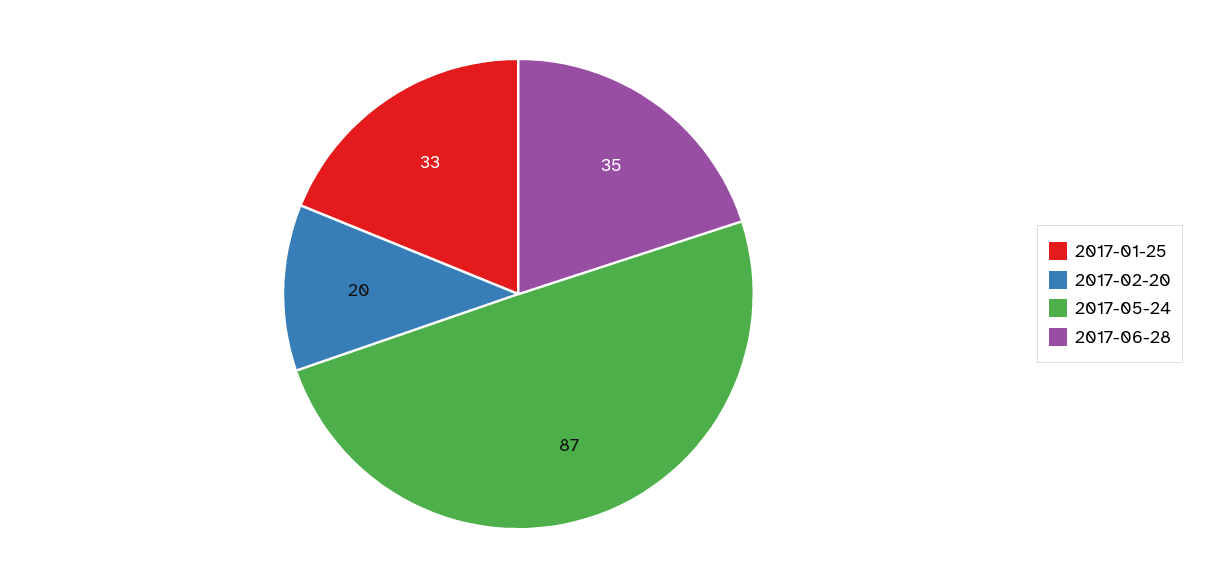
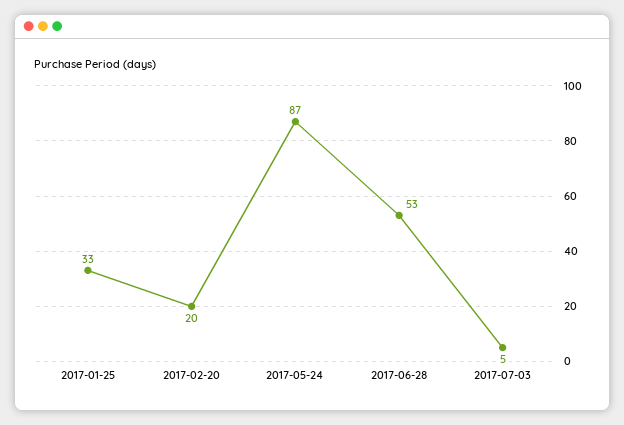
2017-06-28: 35 -> 53
2017-07-03: none -> 5

